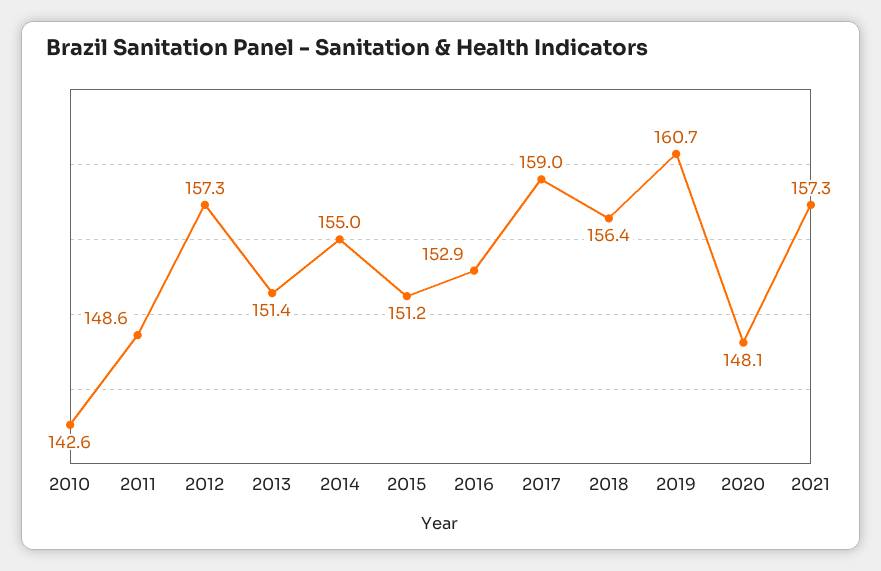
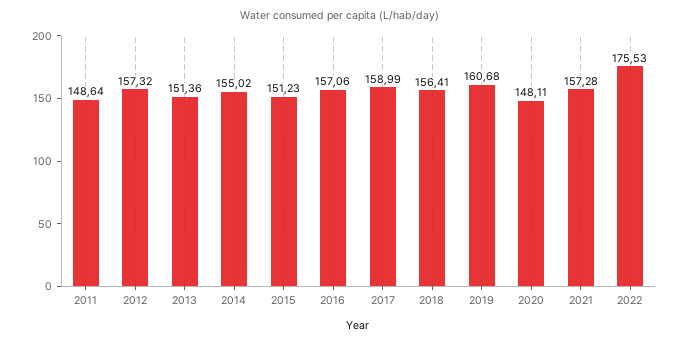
2010: 142.6 -> none
2016: 152.9 -> 157.06
2022: none -> 175.53

